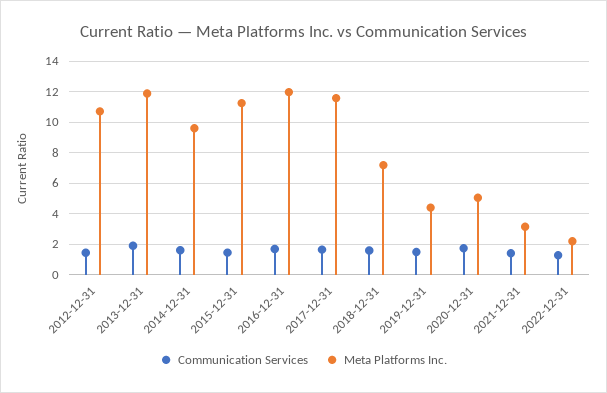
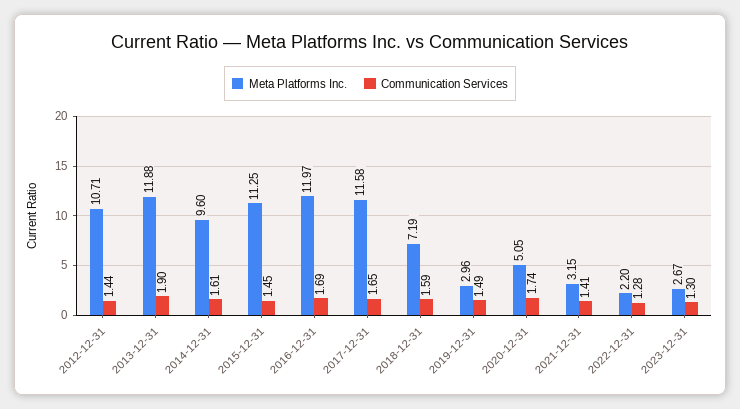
Meta Platforms Inc., 2019-12-31: 4.5 -> 2.96
Meta Platforms Inc., 2023-12-31: none -> 2.67
Communication Services, 2023-12-31: none -> 1.3

